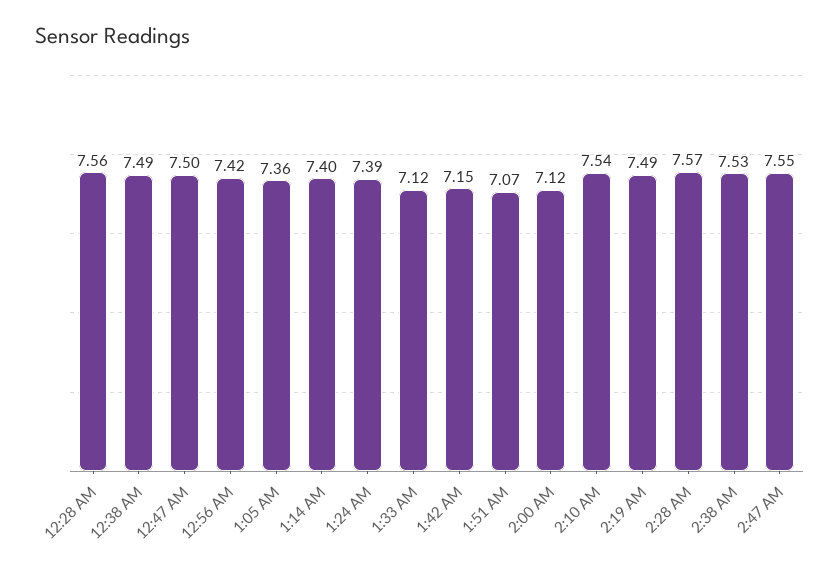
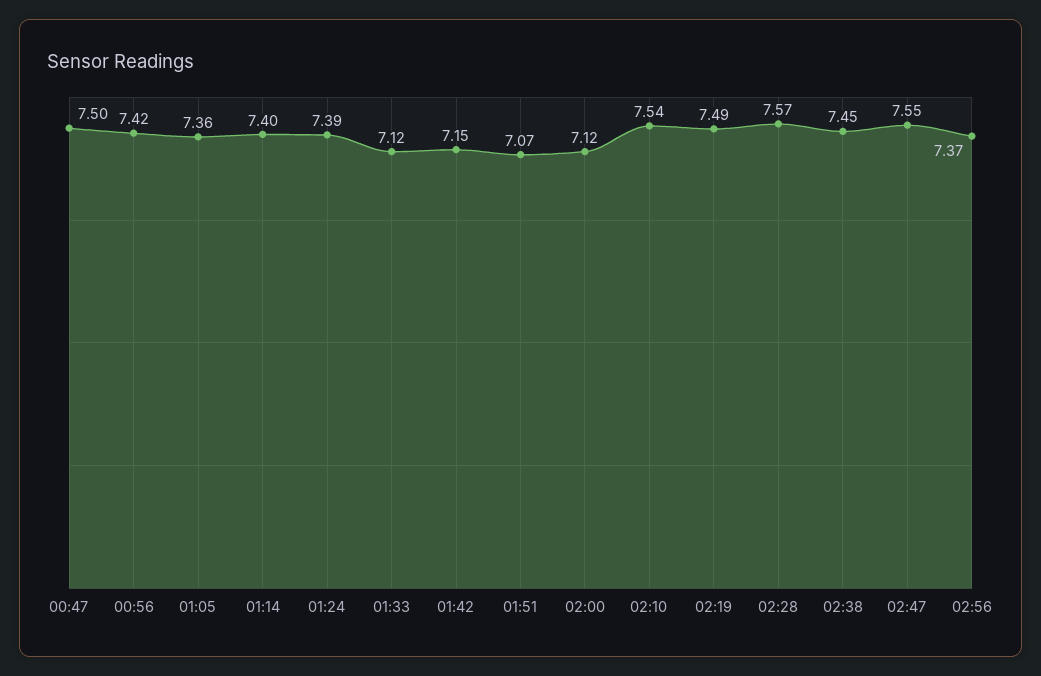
12:28 AM: 7.56 -> none
12:38 AM: 7.49 -> none
2:38 AM: 7.53 -> 7.45
02:56: none -> 7.37

